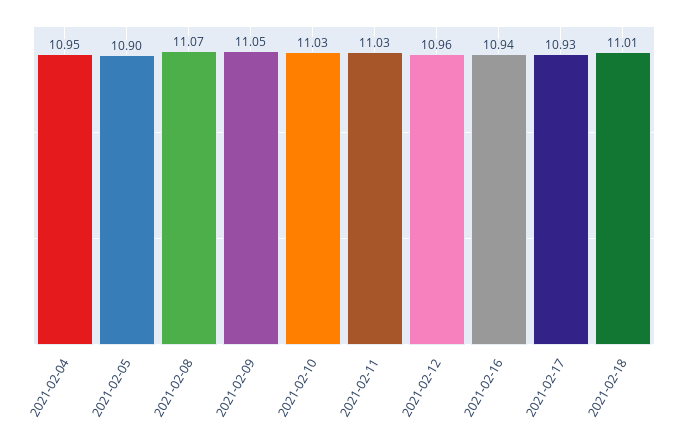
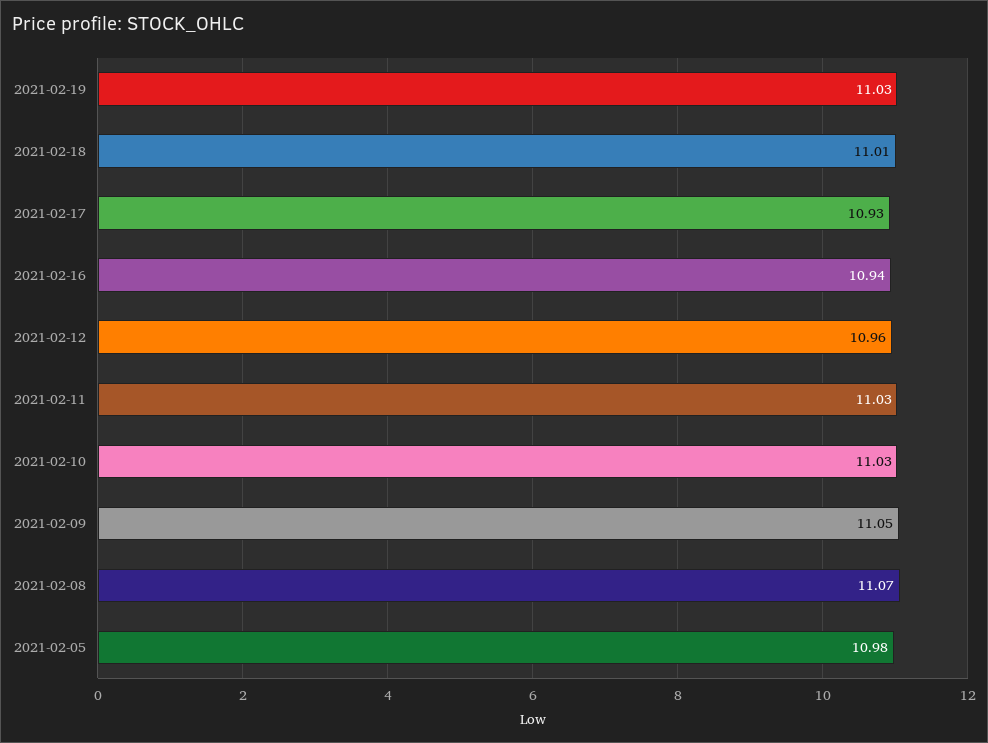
2021-02-04: 10.95 -> none
2021-02-05: 10.9 -> 10.98
2021-02-19: none -> 11.03

